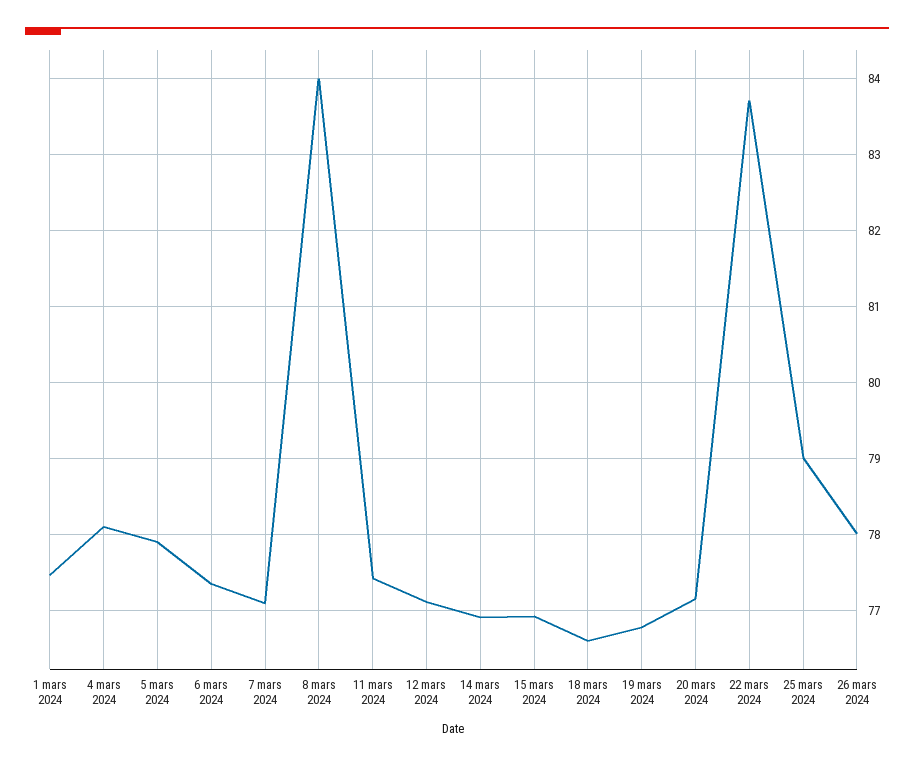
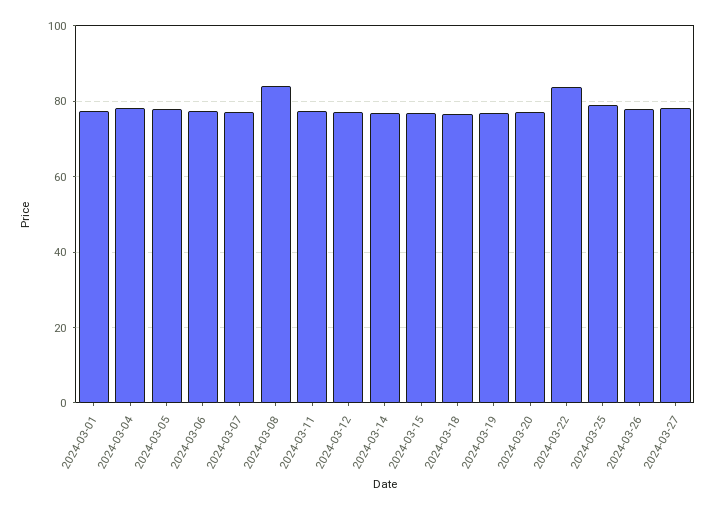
2024-03-27: none -> 78

